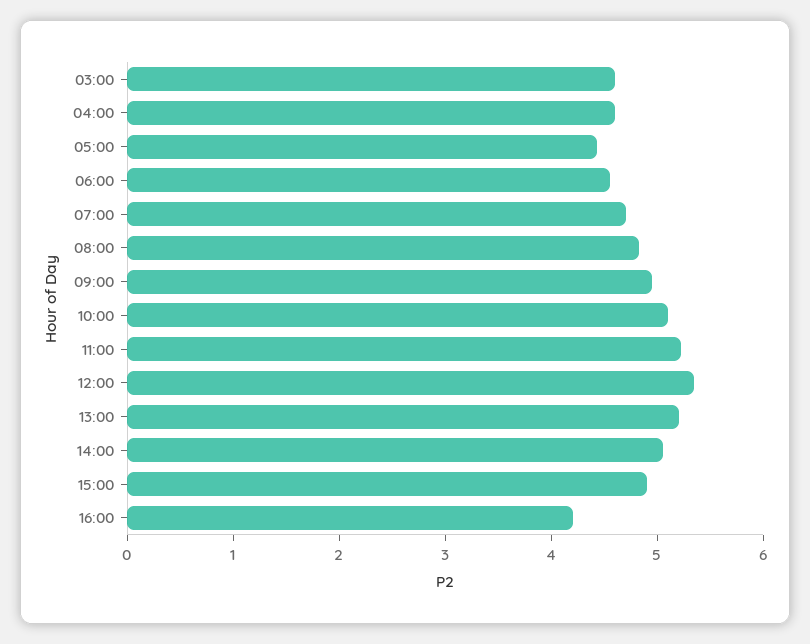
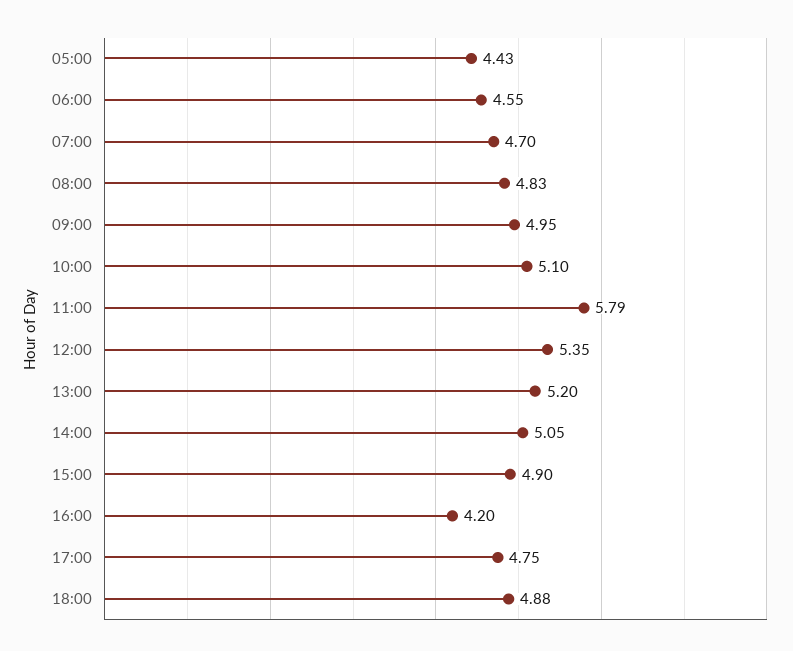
03:00: 4.6 -> none
04:00: 4.6 -> none
11:00: 5.2 -> 5.79
17:00: none -> 4.75
18:00: none -> 4.88

